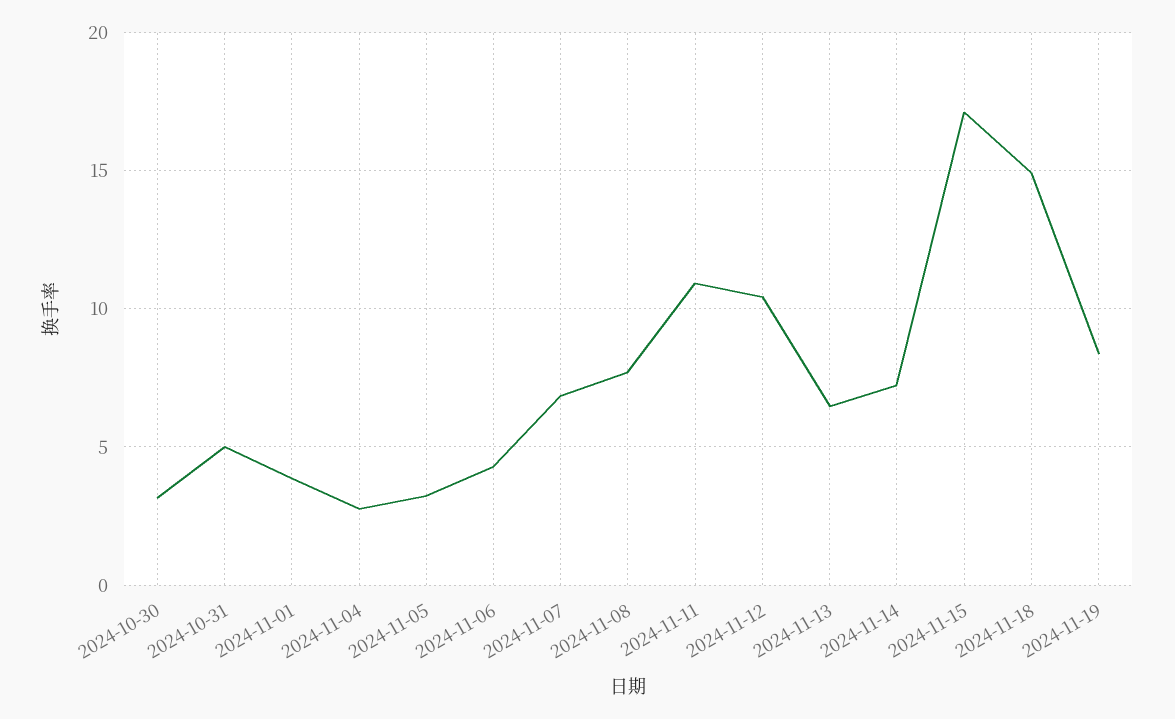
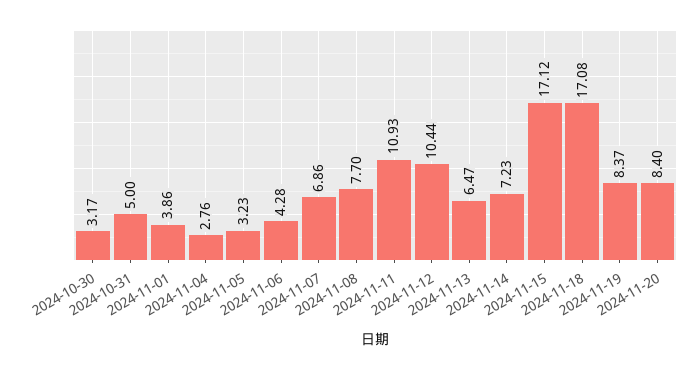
2024-11-18: 15 -> 17.08
2024-11-20: none -> 8.4

